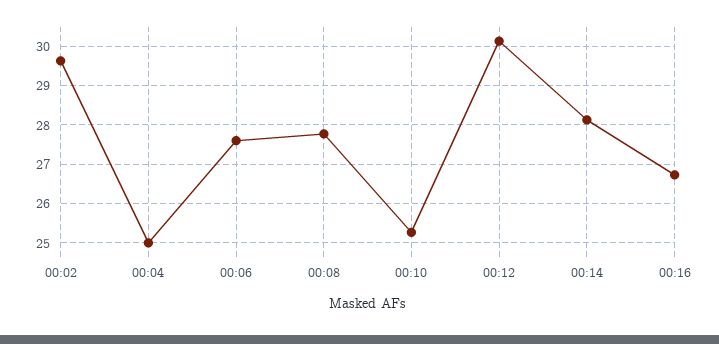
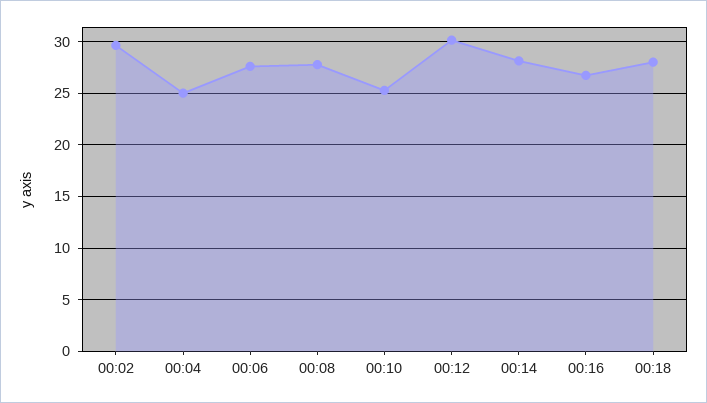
00:18: none -> 28

